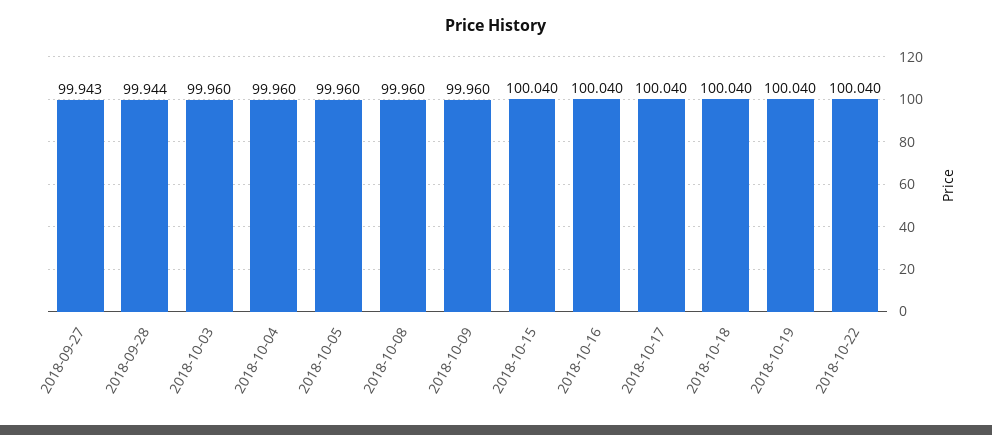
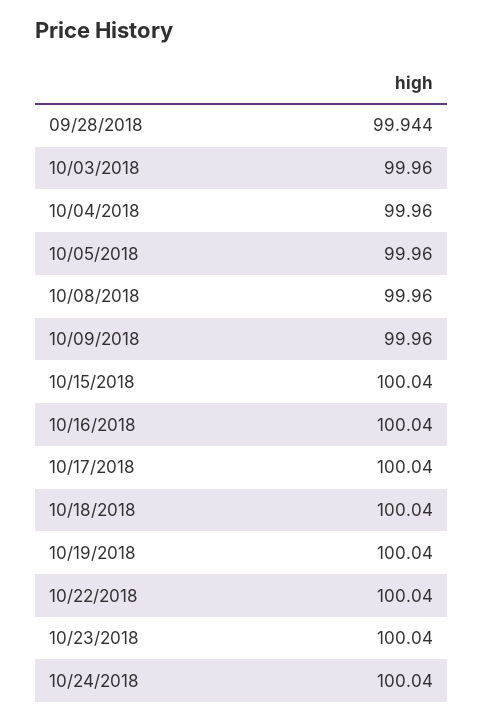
2018-09-27: 99.943 -> none
10/23/2018: none -> 100.04
10/24/2018: none -> 100.04

